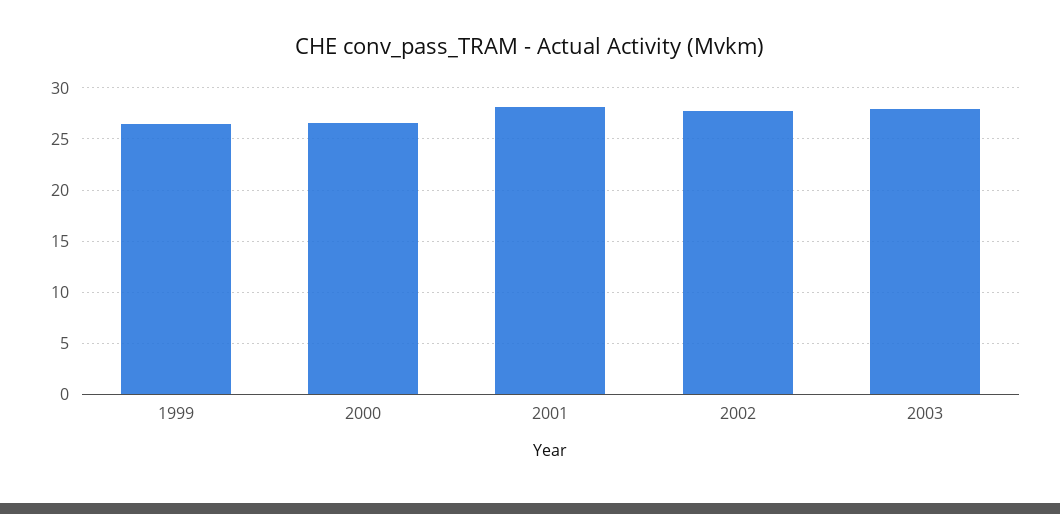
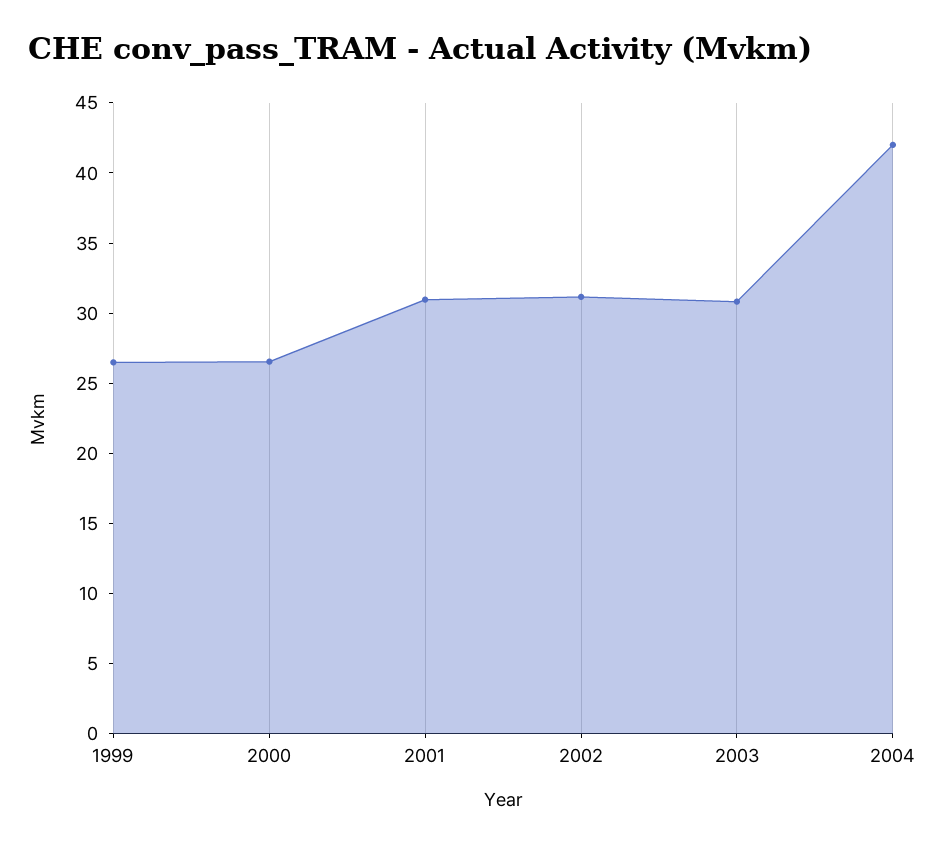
2001: 28 -> 31
2002: 28 -> 31
2003: 28 -> 31
2004: none -> 42

